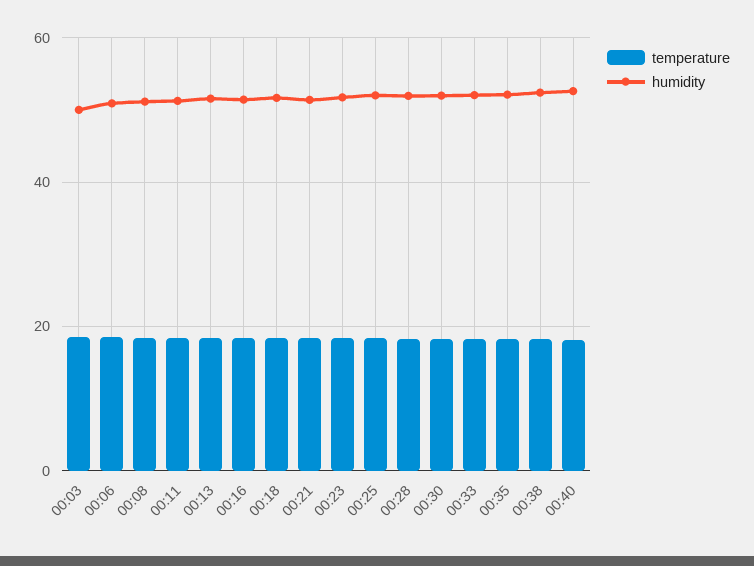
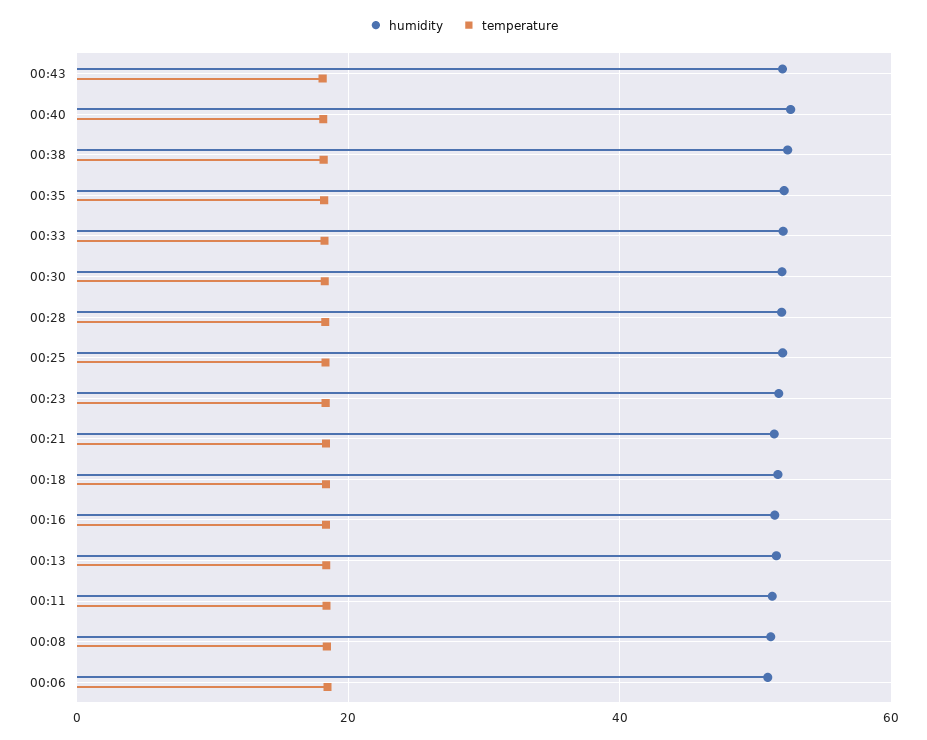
temperature, 00:03: 18 -> none
humidity, 00:03: 50 -> none
humidity, 00:43: none -> 52
temperature, 00:43: none -> 18

